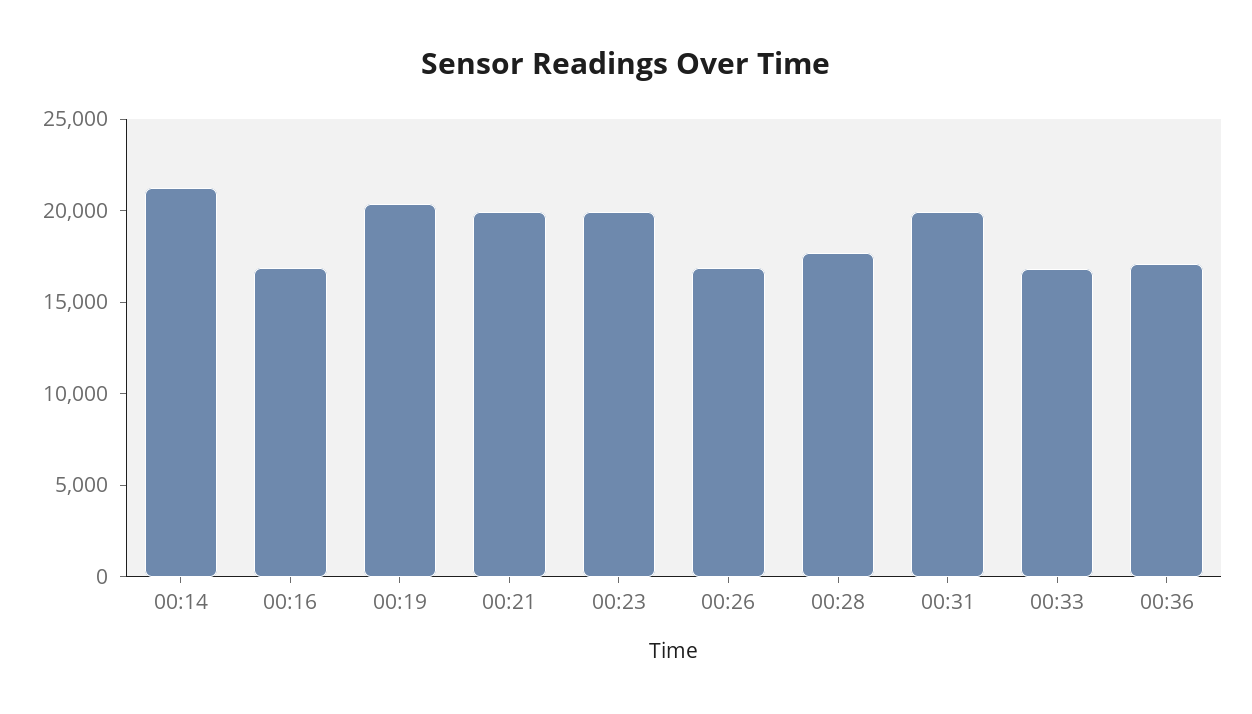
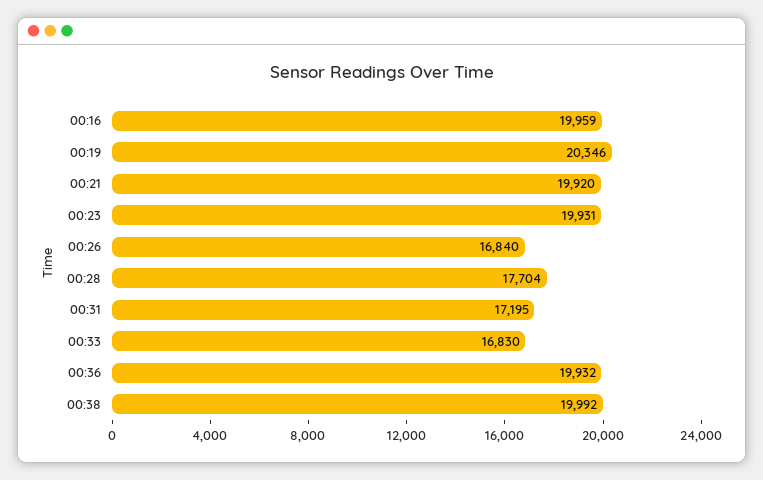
00:14: 21000 -> none
00:16: 17000 -> 19959
00:31: 20000 -> 17195
00:36: 17000 -> 19932
00:38: none -> 19992

